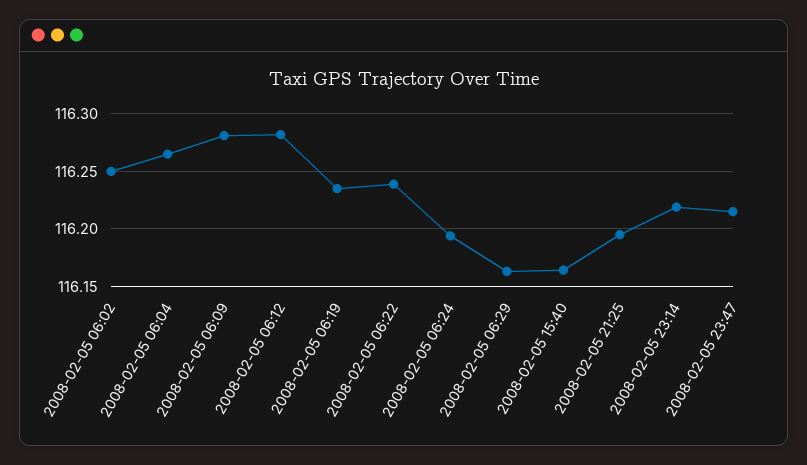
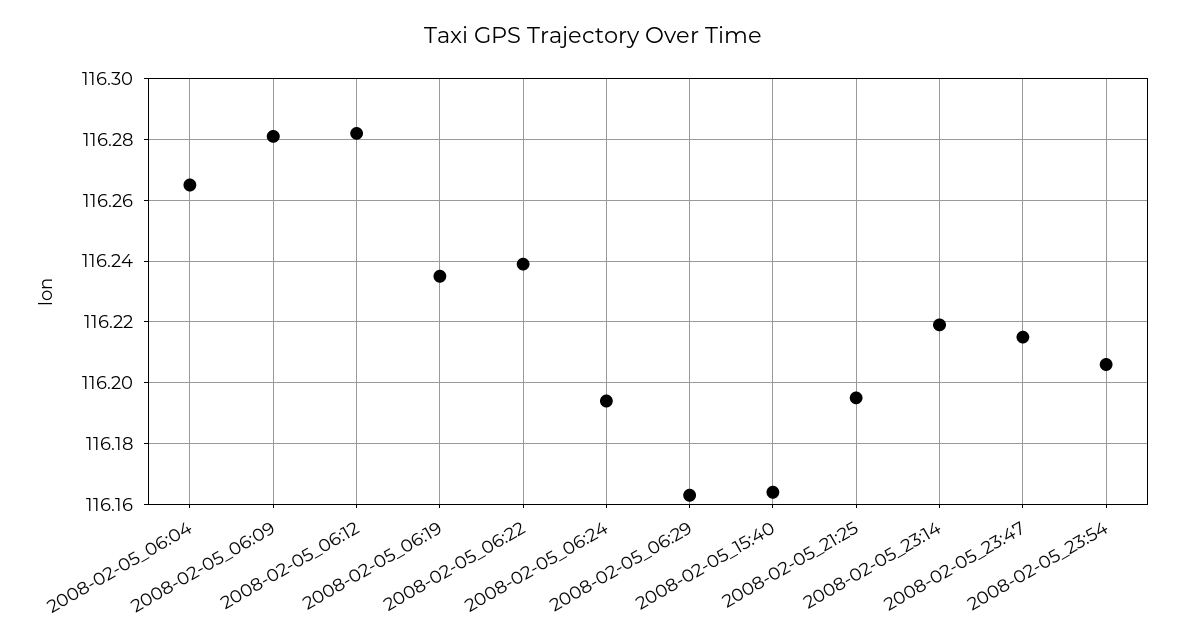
2008-02-05 06:02: 116.25 -> none
2008-02-05_23:54: none -> 116.205

